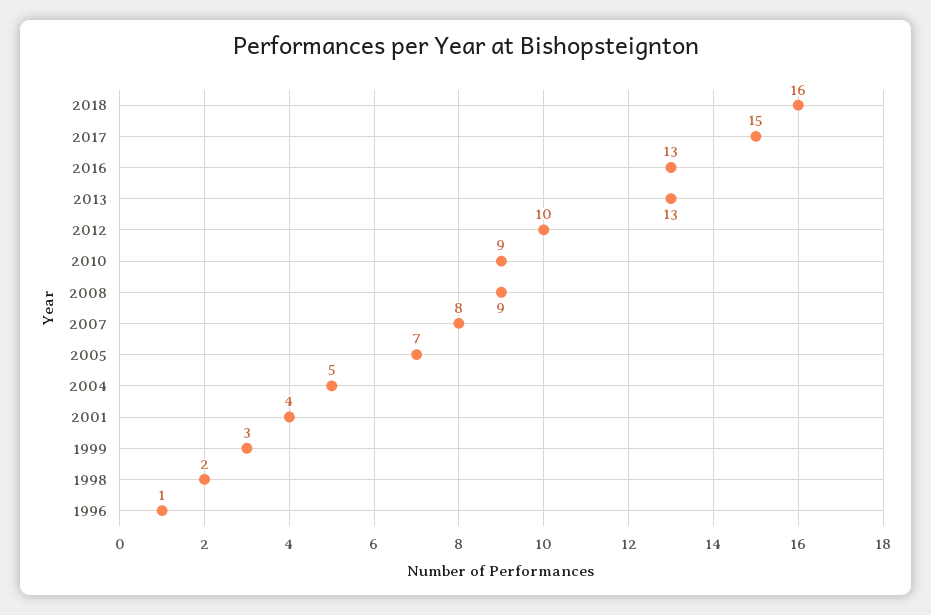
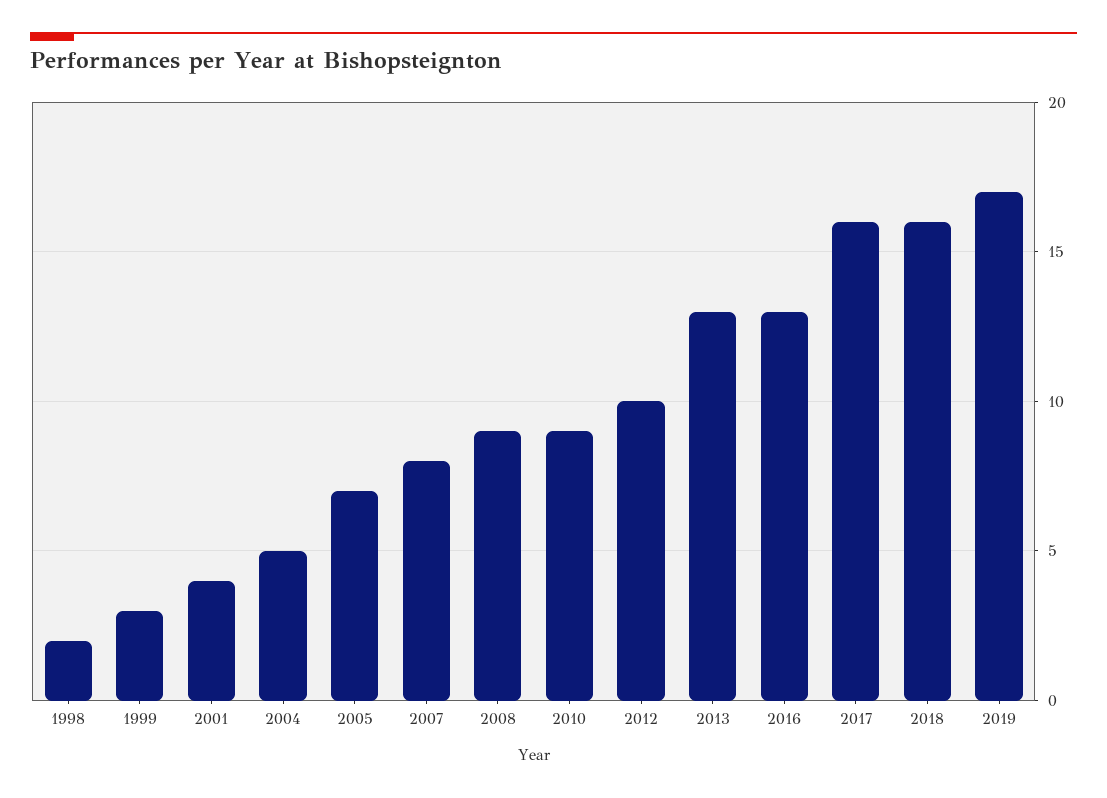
2017: 15 -> 16
1996: 1 -> none
2019: none -> 17

